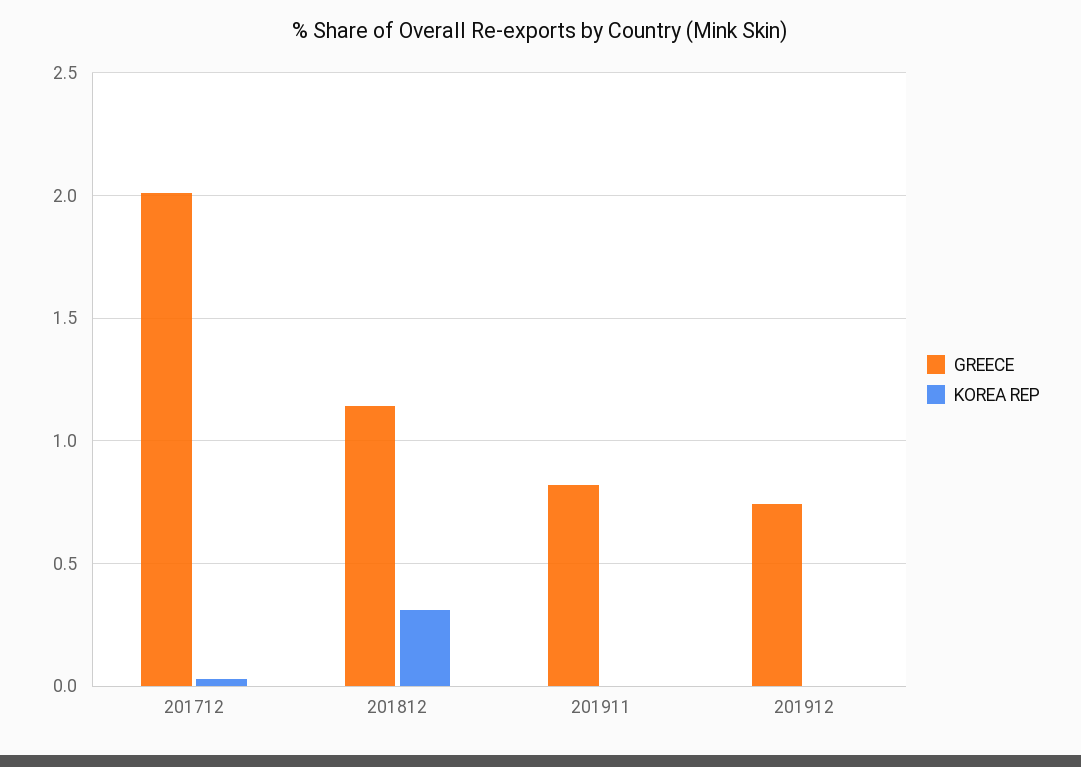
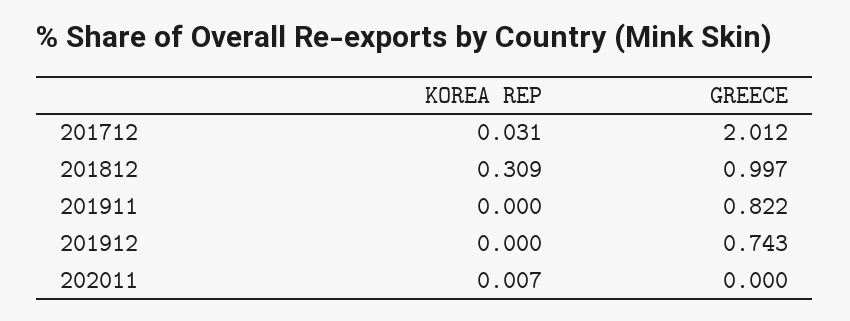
GREECE, 201812: 1.15 -> 0.997
KOREA REP, 202011: none -> 0.007
GREECE, 202011: none -> 0

